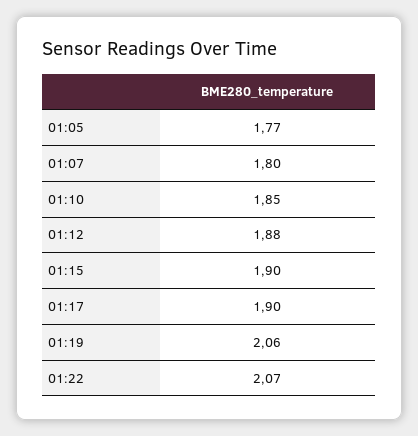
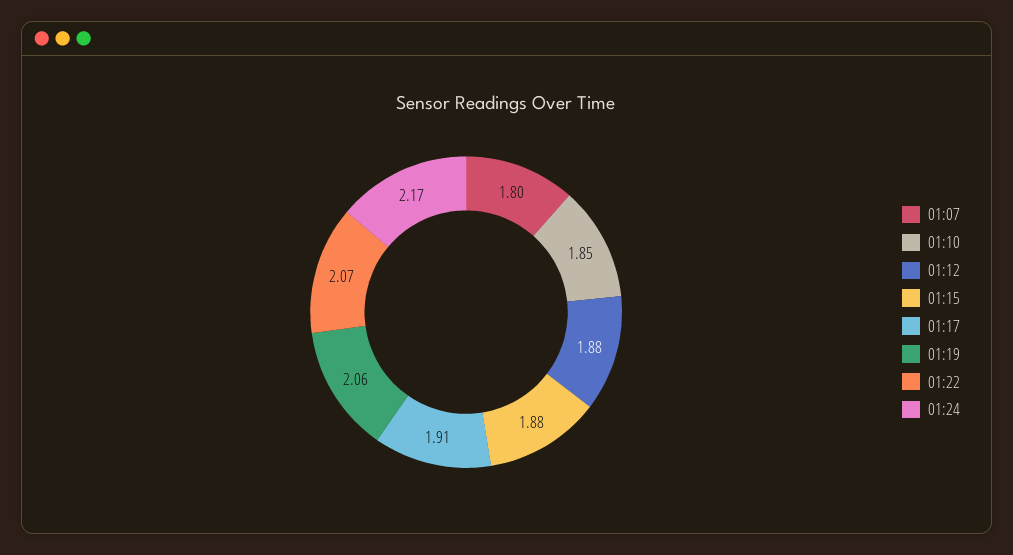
01:05: 1.77 -> none
01:15: 1.9 -> 1.88
01:17: 1.9 -> 1.91
01:24: none -> 2.17

